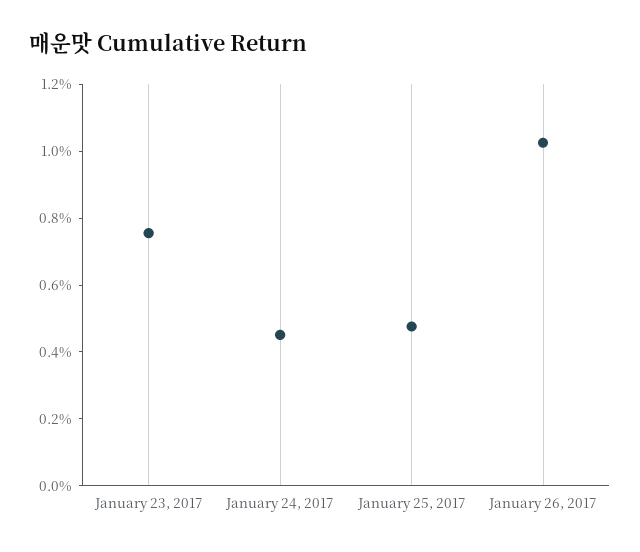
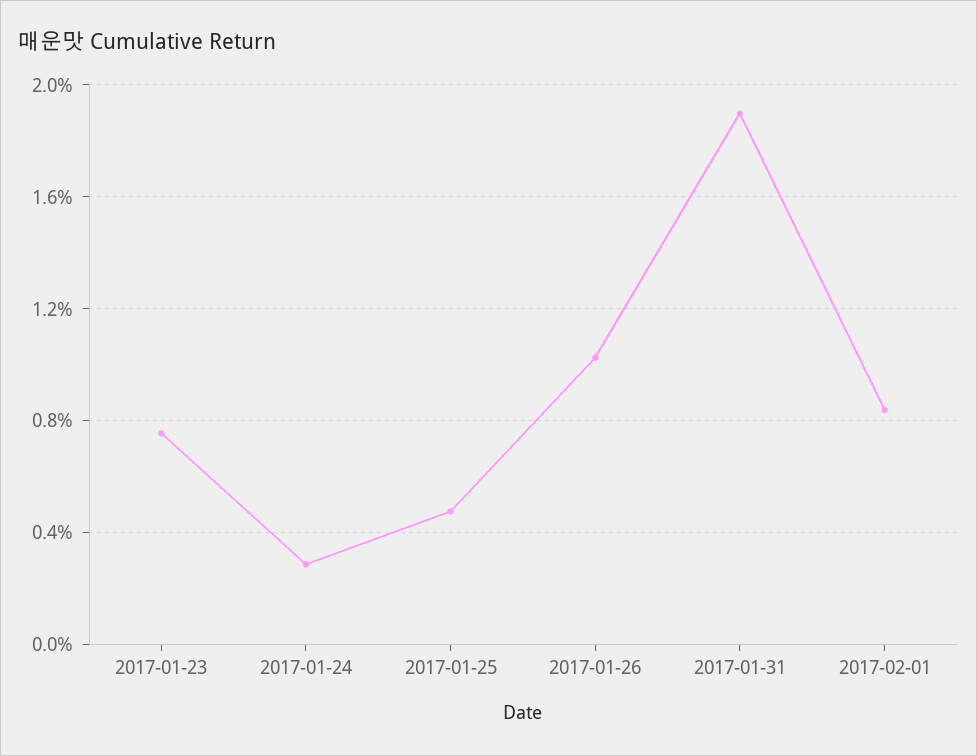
January 24, 2017: 0.45 -> 0.3
2017-01-31: none -> 1.9
2017-02-01: none -> 0.85

